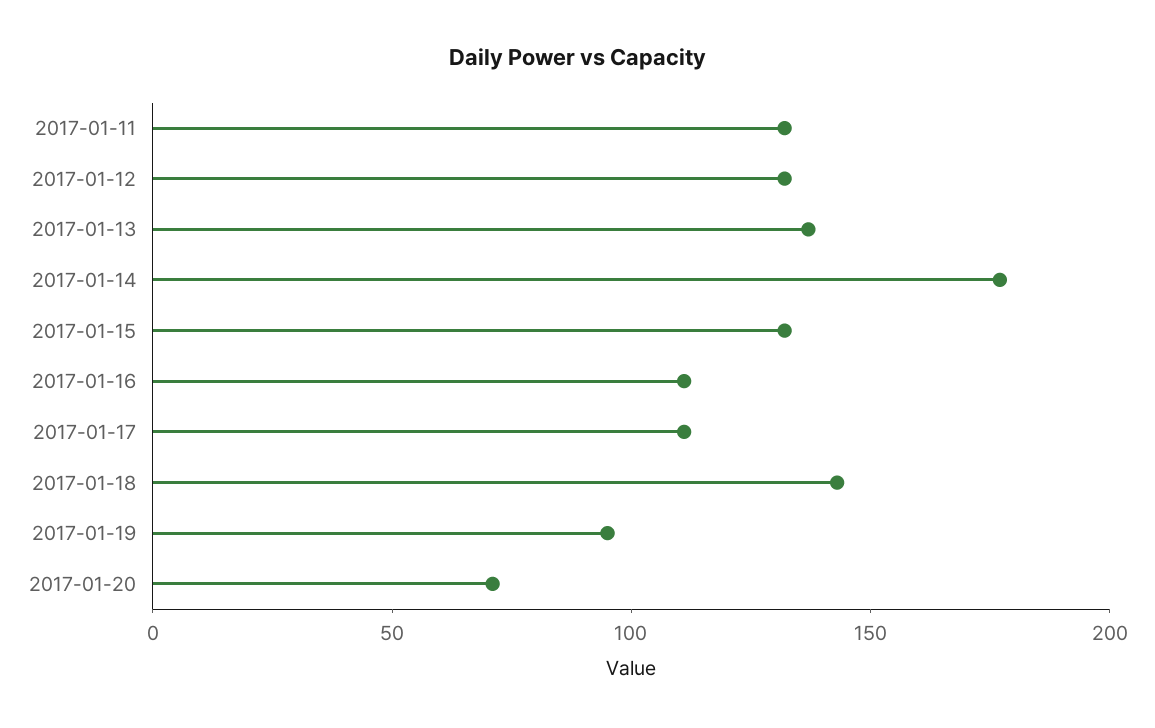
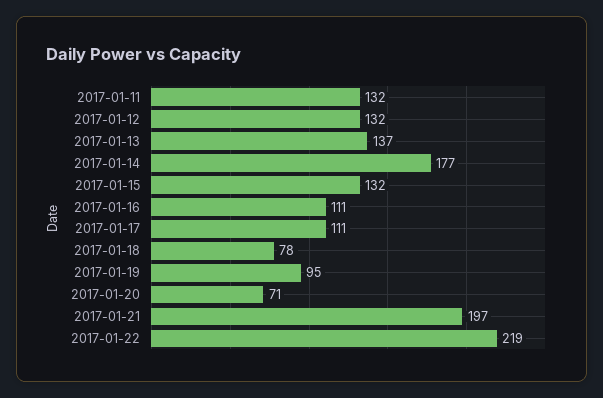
2017-01-18: 140 -> 78
2017-01-21: none -> 197
2017-01-22: none -> 219

